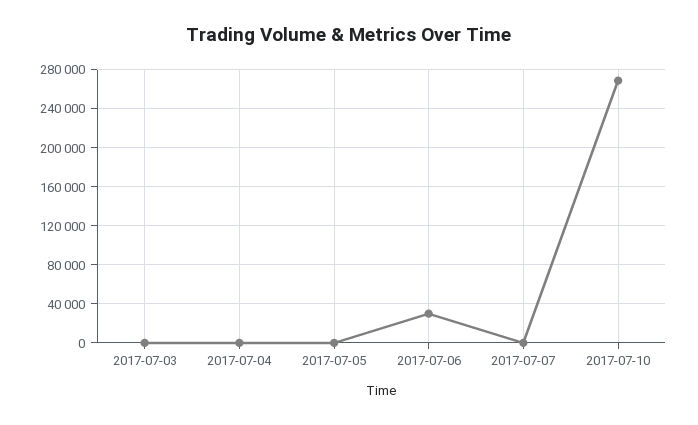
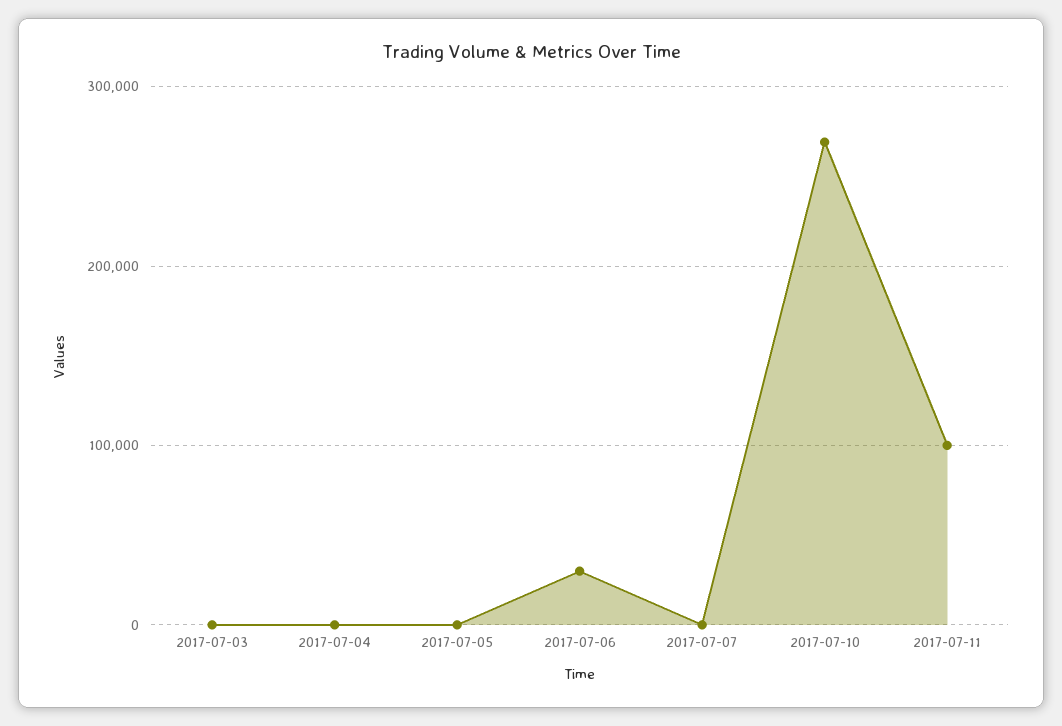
2017-07-11: none -> 100000

